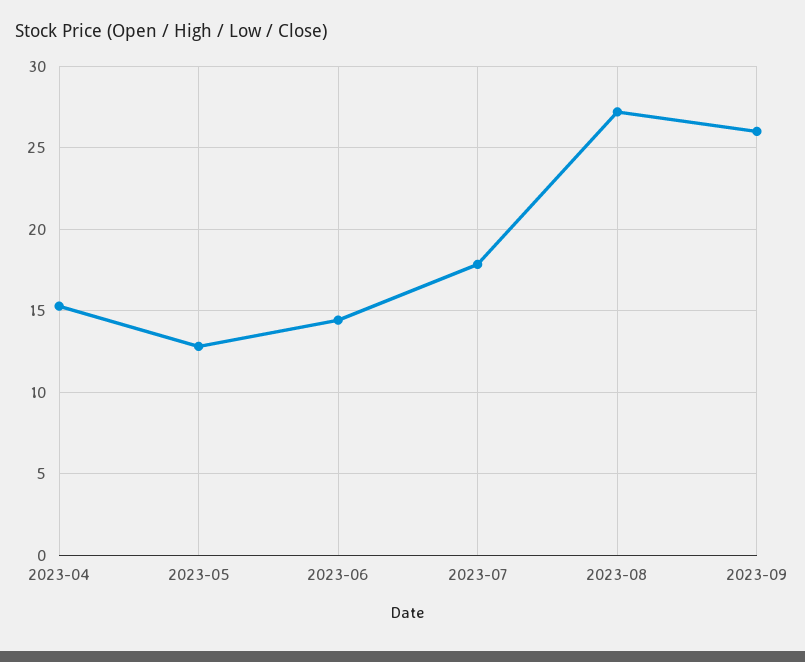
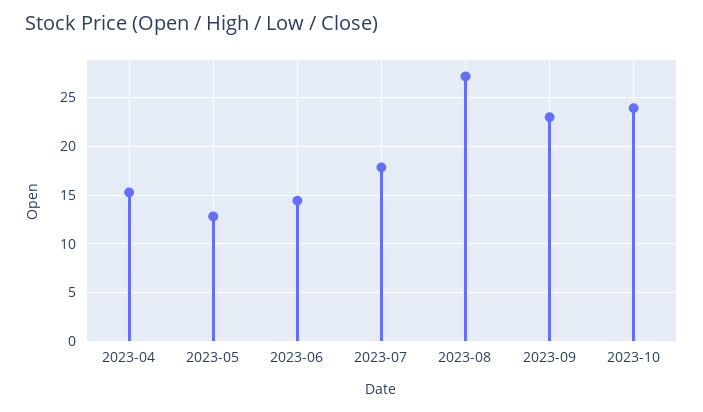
2023-09: 26 -> 23
2023-10: none -> 24

